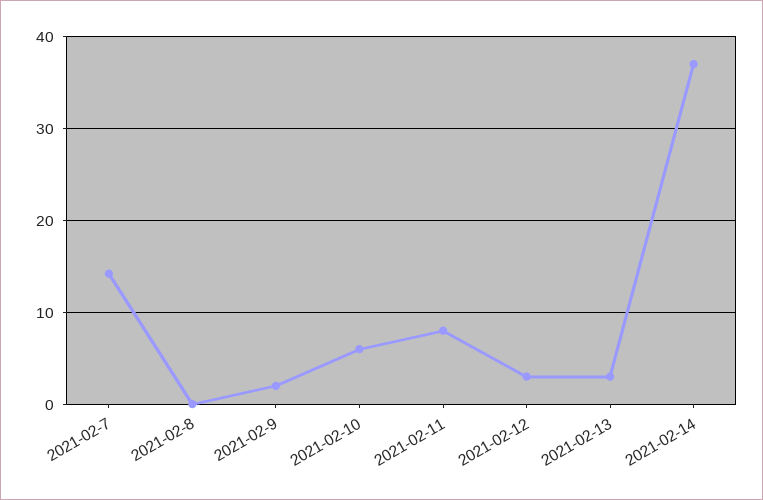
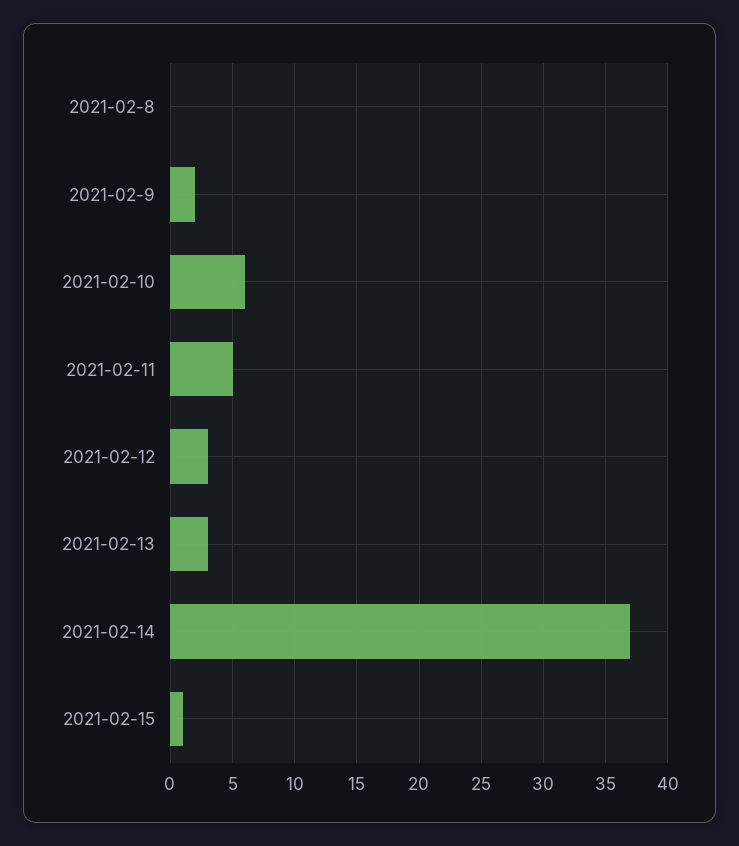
2021-02-7: 14 -> none
2021-02-11: 8 -> 5
2021-02-15: none -> 1

